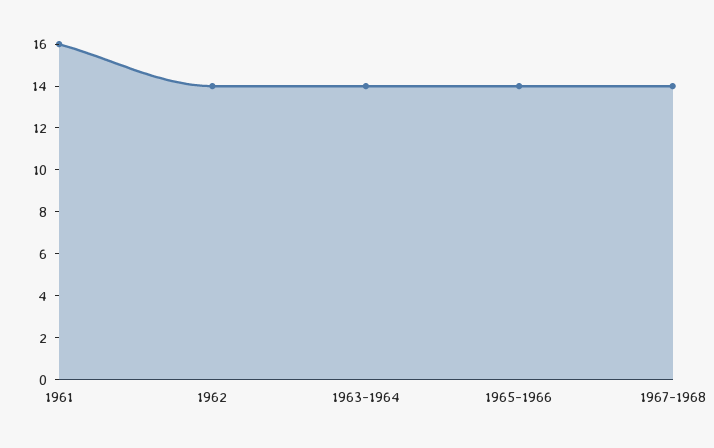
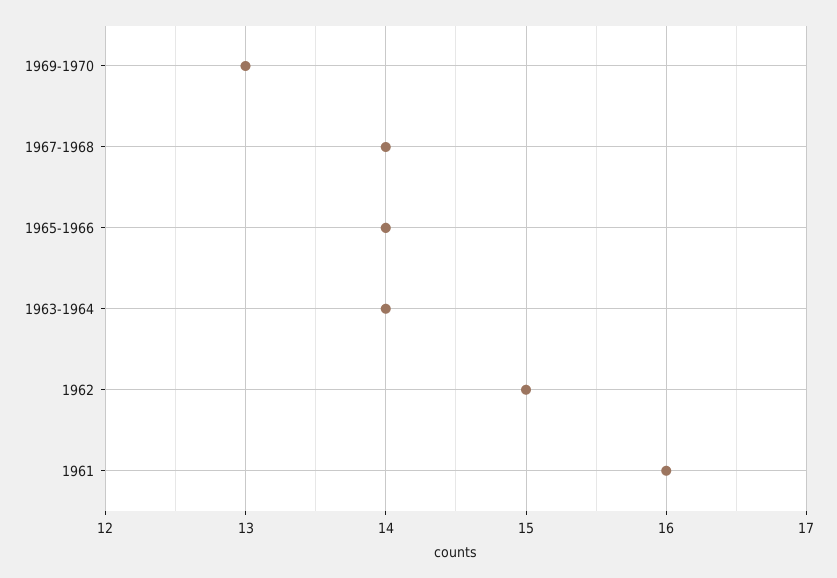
1962: 14 -> 15
1969-1970: none -> 13

